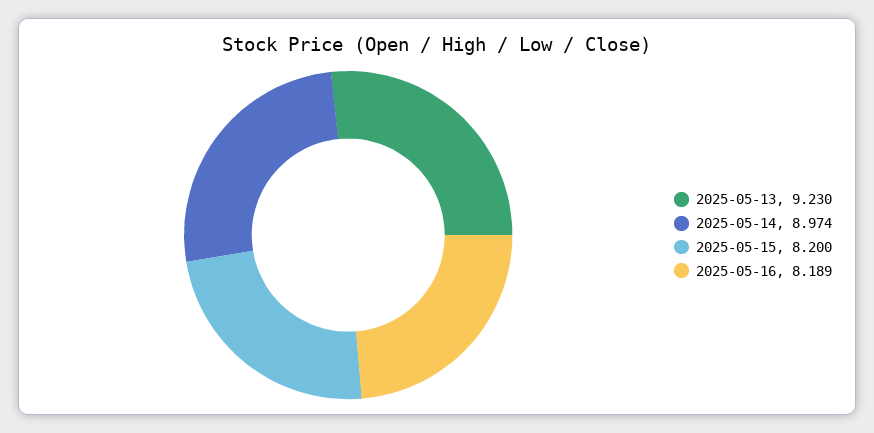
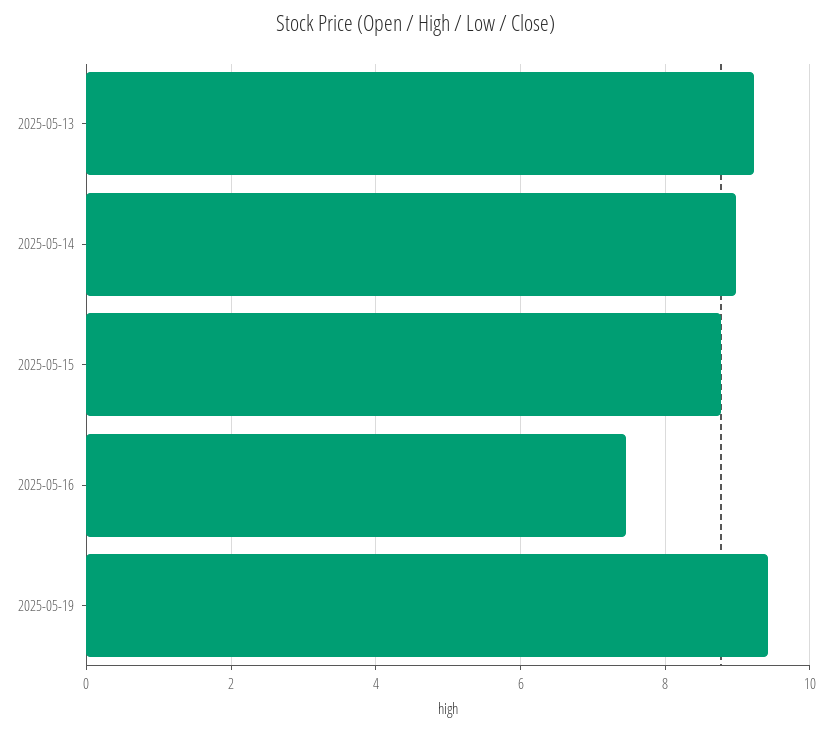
2025-05-15: 8.2 -> 8.8
2025-05-16: 8.189 -> 7.4
2025-05-19: none -> 9.4

